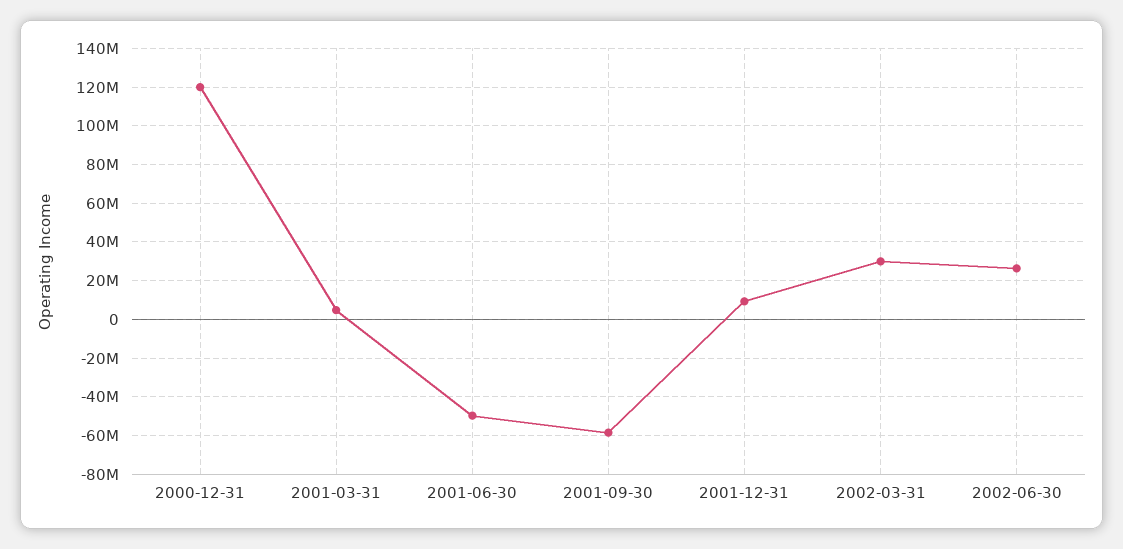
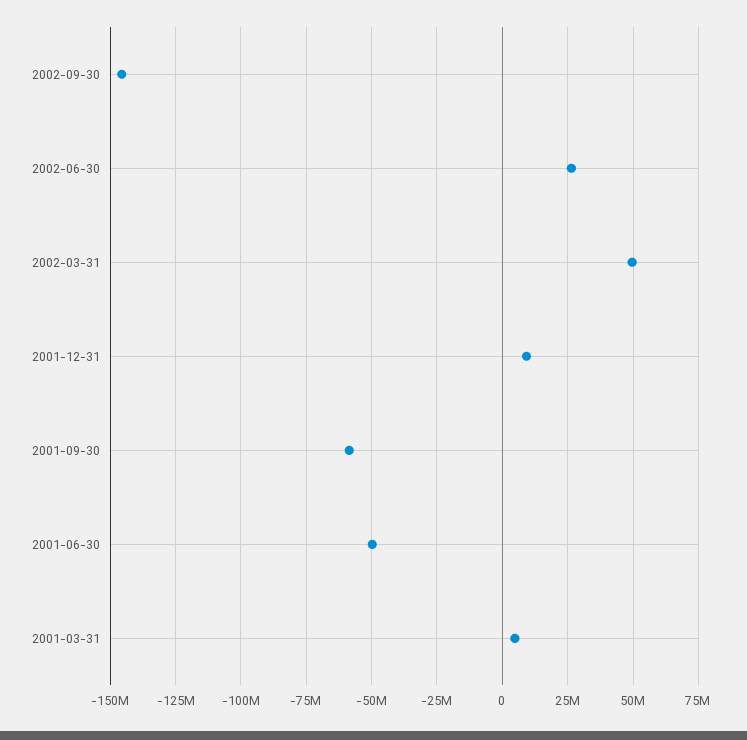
2000-12-31: 120000000 -> none
2002-03-31: 30000000 -> 50000000
2002-09-30: none -> -145000000

